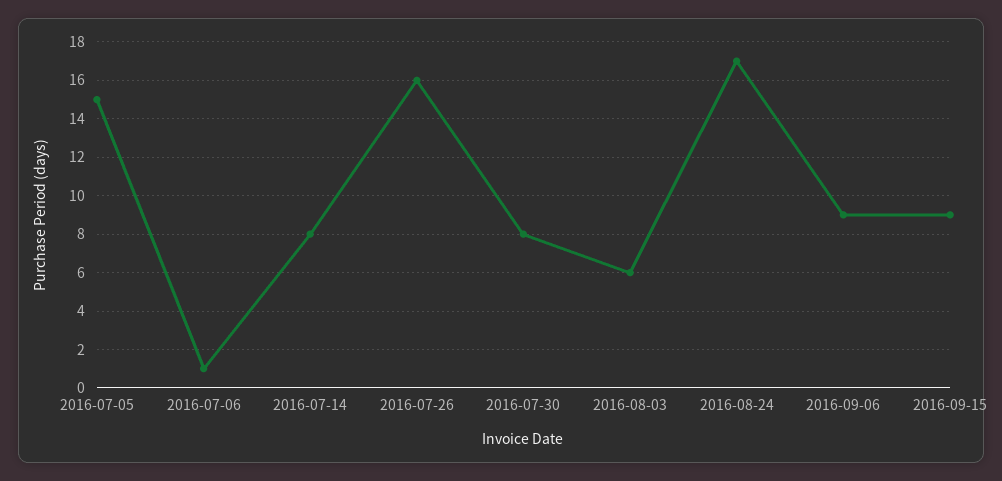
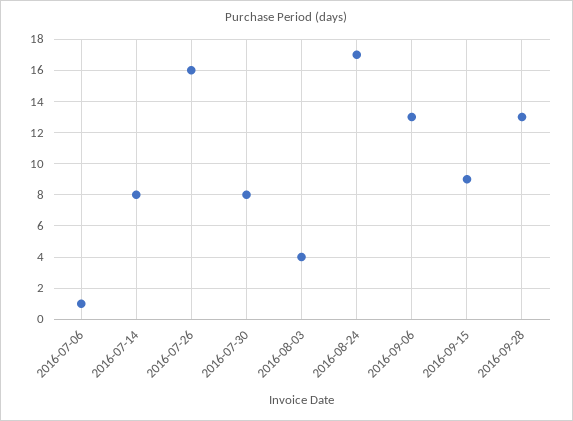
2016-07-05: 15 -> none
2016-08-03: 6 -> 4
2016-09-06: 9 -> 13
2016-09-28: none -> 13

